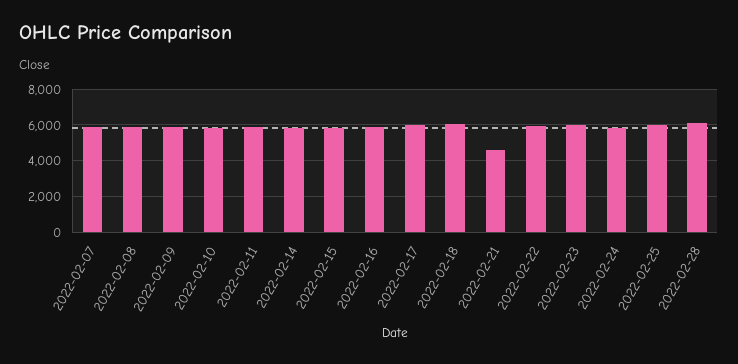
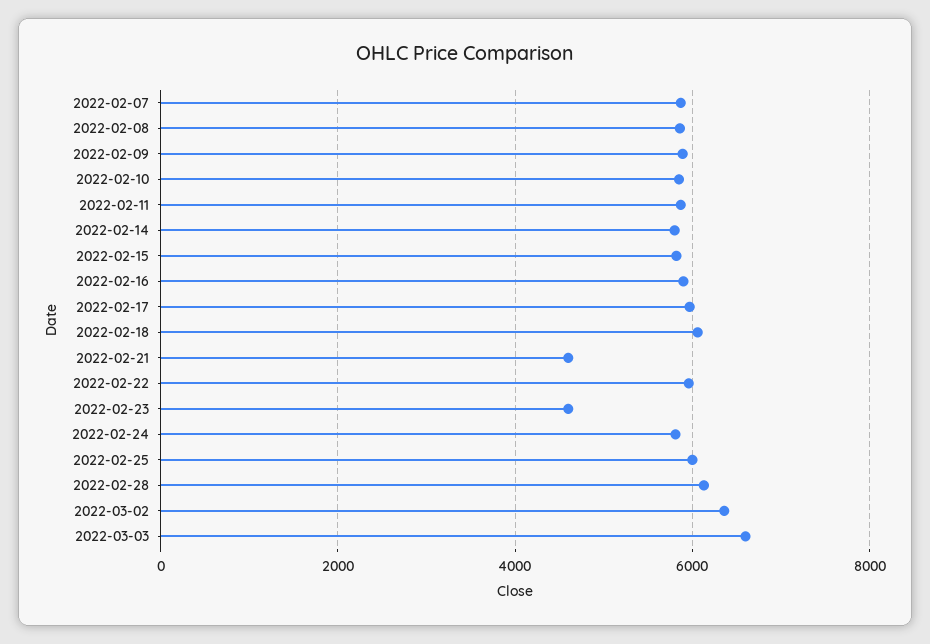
2022-02-23: 6000 -> 4600
2022-03-02: none -> 6400
2022-03-03: none -> 6600

